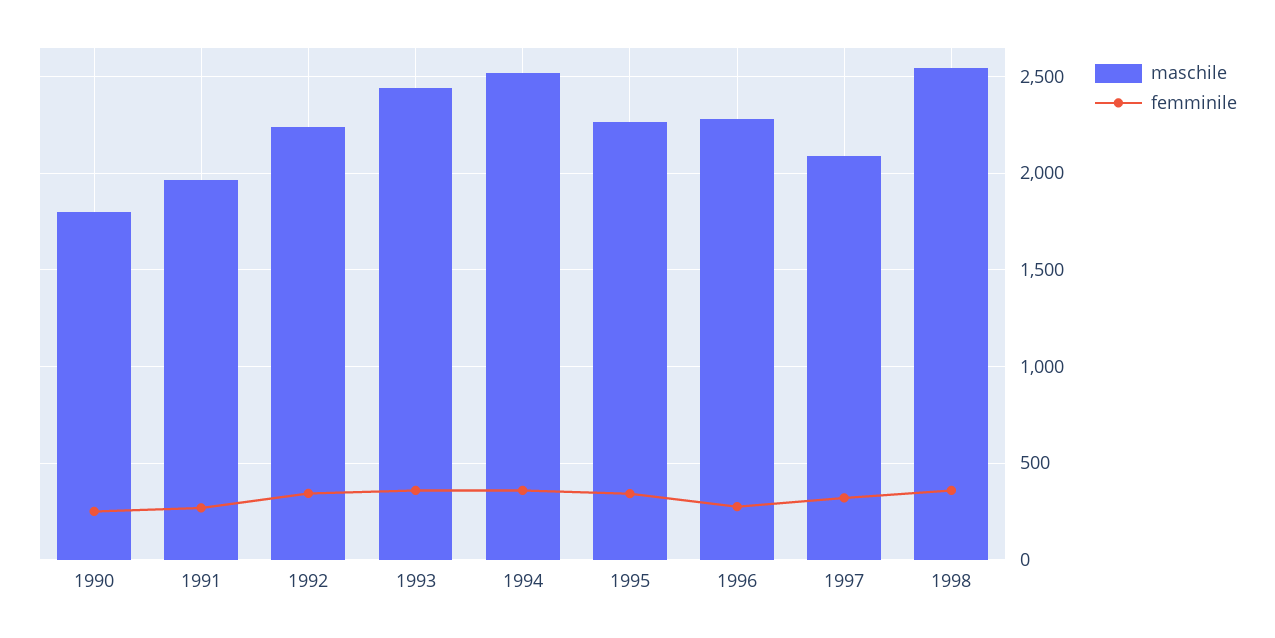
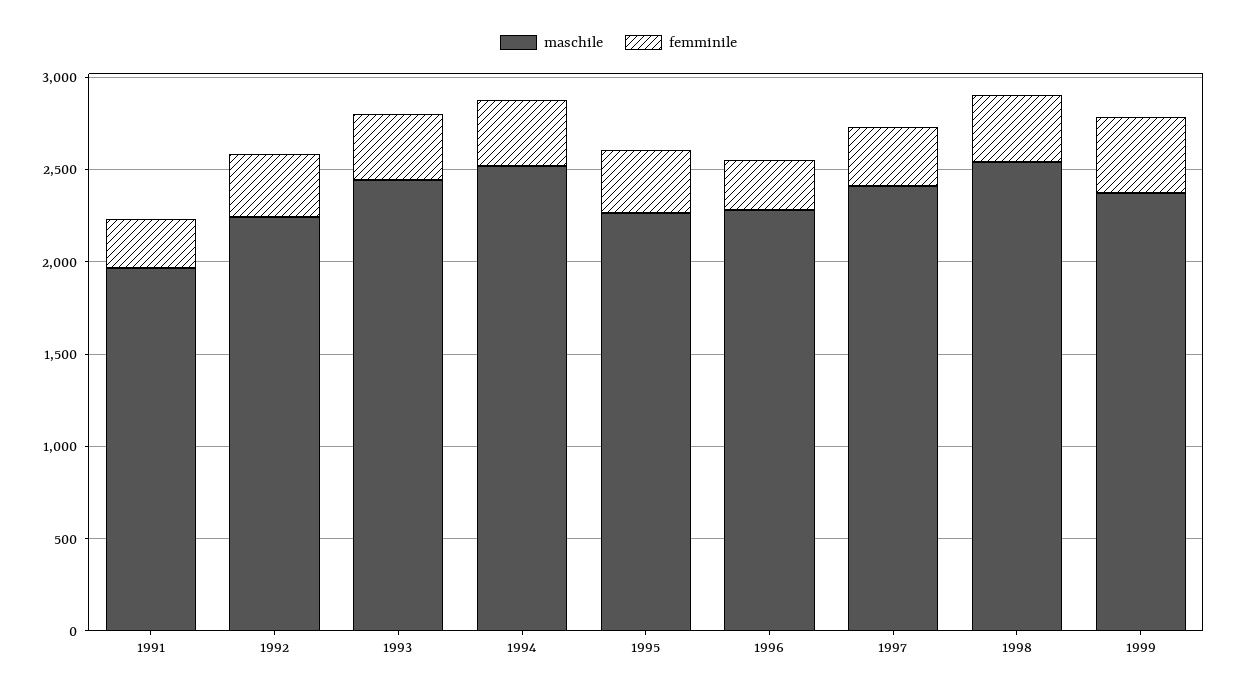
maschile, 1990: 1800 -> none
femminile, 1990: 250 -> none
maschile, 1997: 2100 -> 2400
maschile, 1999: none -> 2400
femminile, 1999: none -> 400

